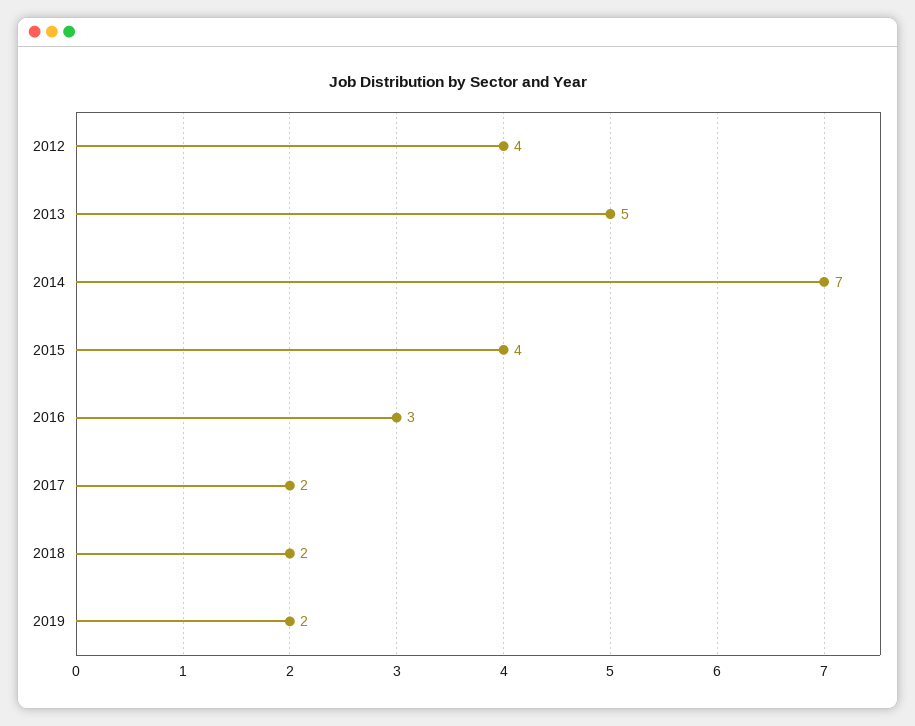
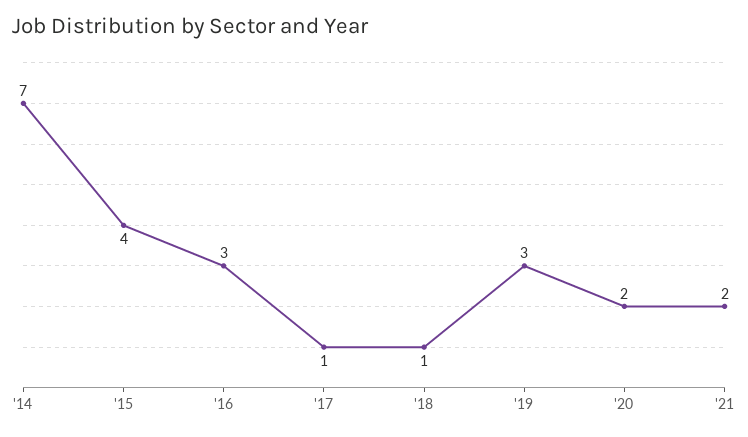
2012: 4 -> none
2013: 5 -> none
2017: 2 -> 1
2018: 2 -> 1
2019: 2 -> 3
'20: none -> 2
'21: none -> 2

